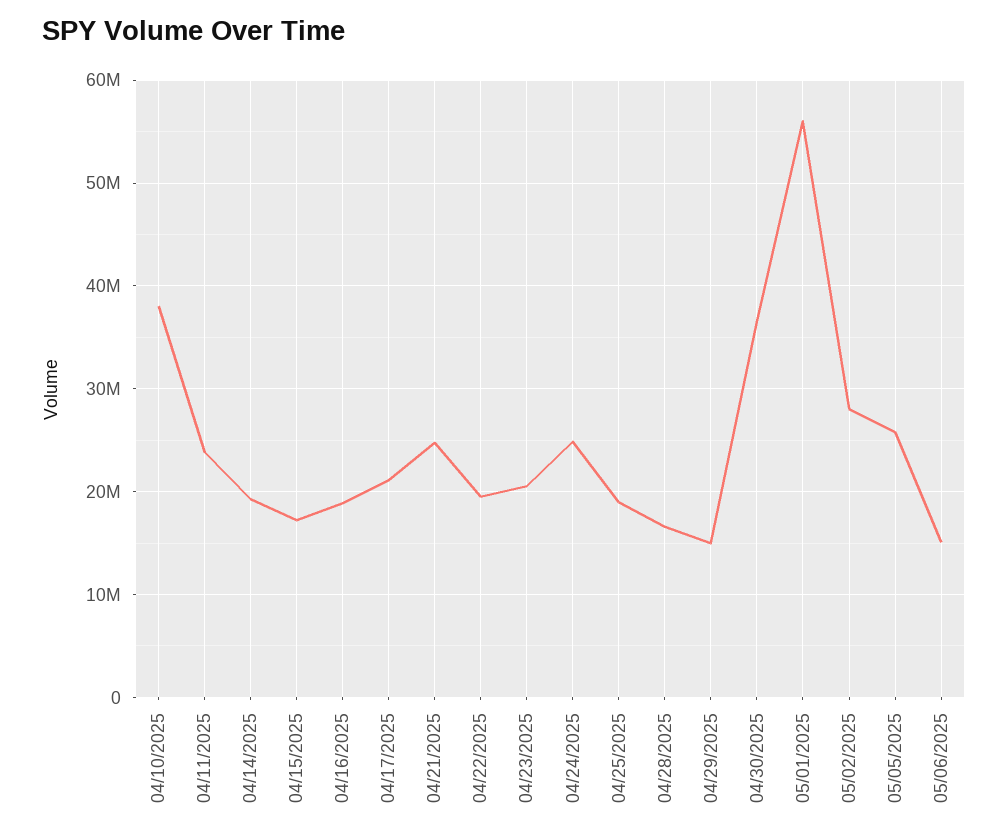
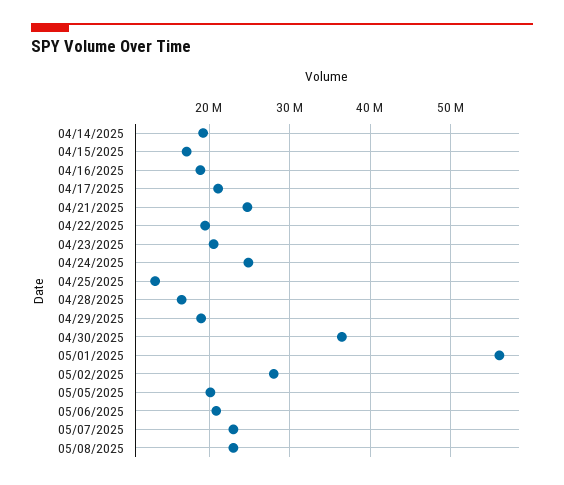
04/10/2025: 38000000 -> none
04/11/2025: 24000000 -> none
04/25/2025: 19000000 -> 13000000
04/29/2025: 15000000 -> 19000000
05/05/2025: 26000000 -> 20000000
05/06/2025: 15000000 -> 21000000
05/07/2025: none -> 23000000
05/08/2025: none -> 23000000

